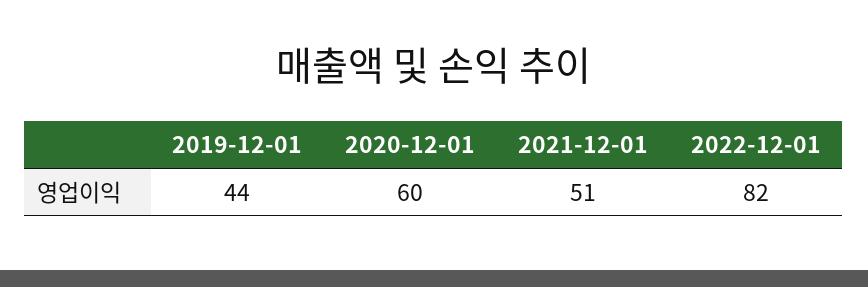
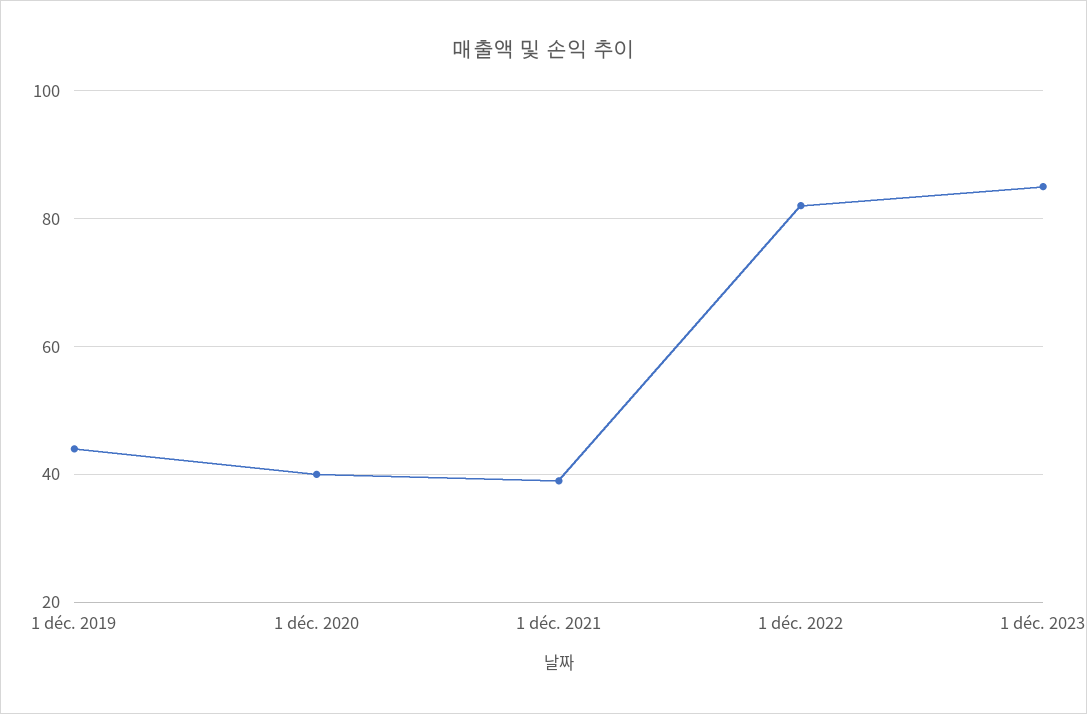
2020-12-01: 60 -> 40
2021-12-01: 51 -> 40
1 déc. 2023: none -> 85

